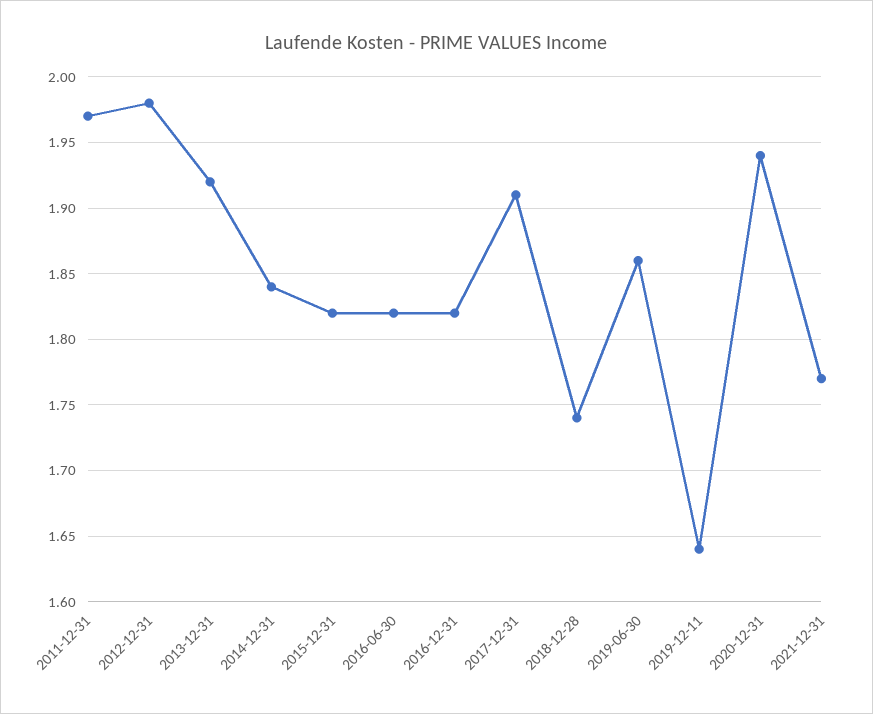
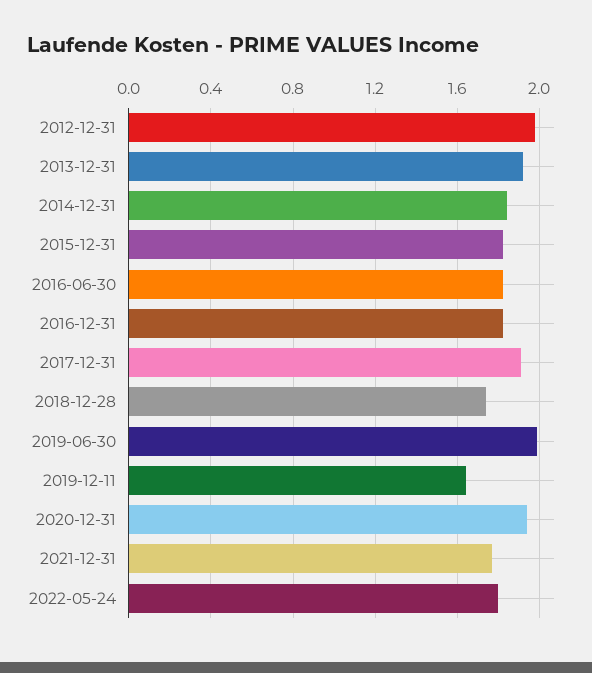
2011-12-31: 1.97 -> none
2019-06-30: 1.86 -> 2
2022-05-24: none -> 1.8

